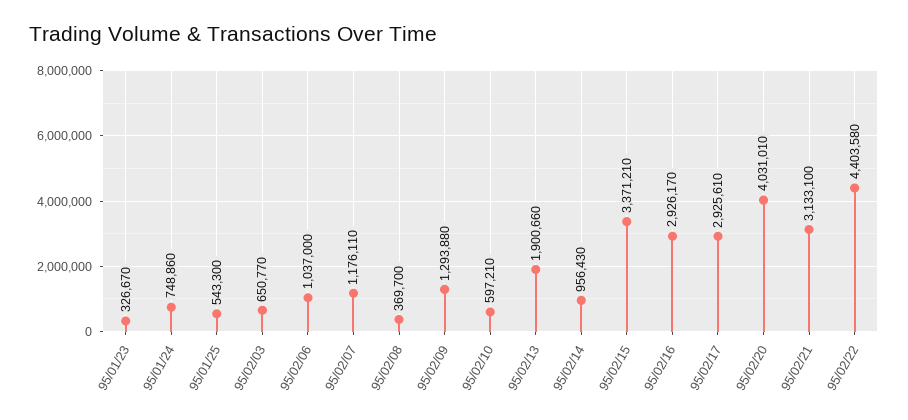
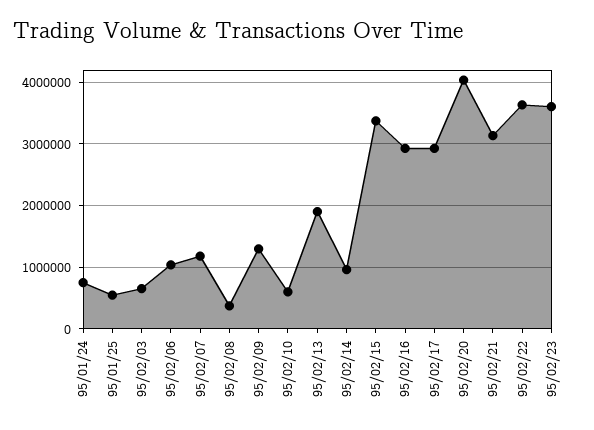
95/01/23: 326670 -> none
95/02/22: 4403580 -> 3600000
95/02/23: none -> 3600000

